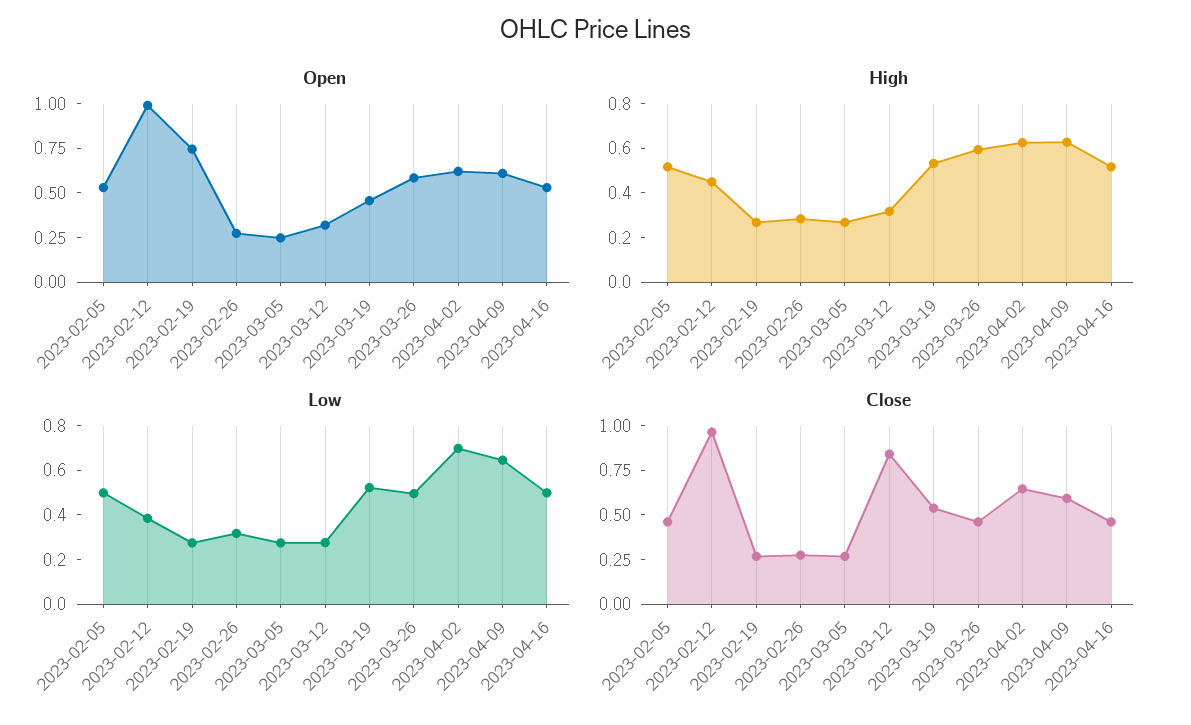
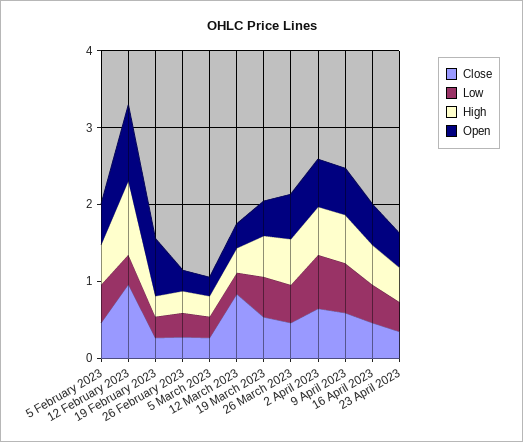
High, 2023-02-12: 0.45 -> 1
Close, 23 April 2023: none -> 0.4
Low, 23 April 2023: none -> 0.4
High, 23 April 2023: none -> 0.4
Open, 23 April 2023: none -> 0.4

